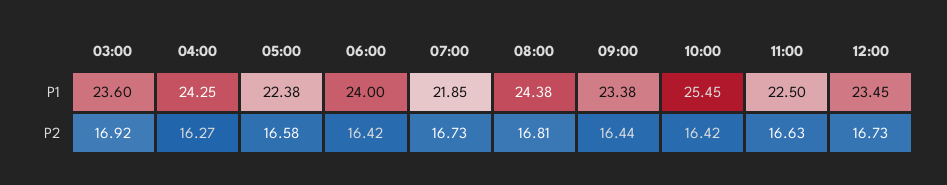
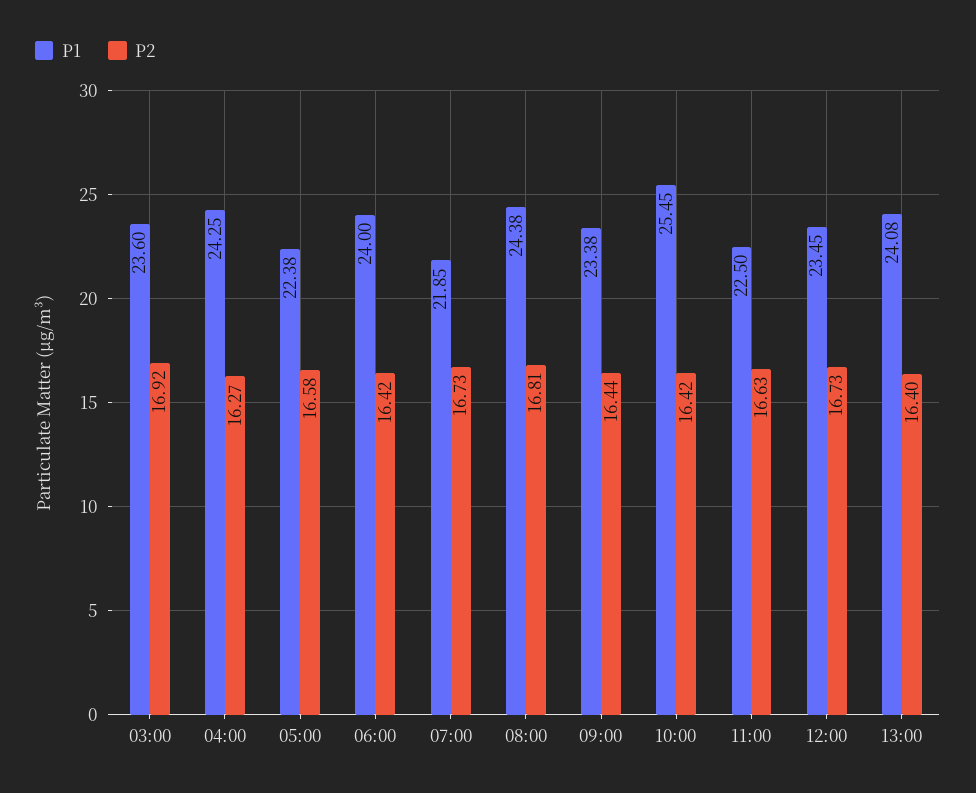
P1, 13:00: none -> 24.08
P2, 13:00: none -> 16.4

